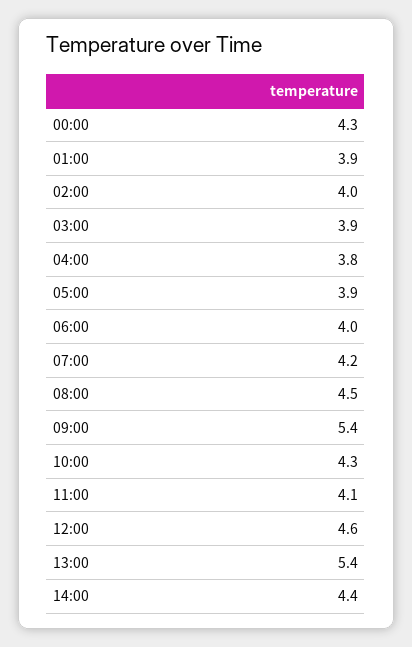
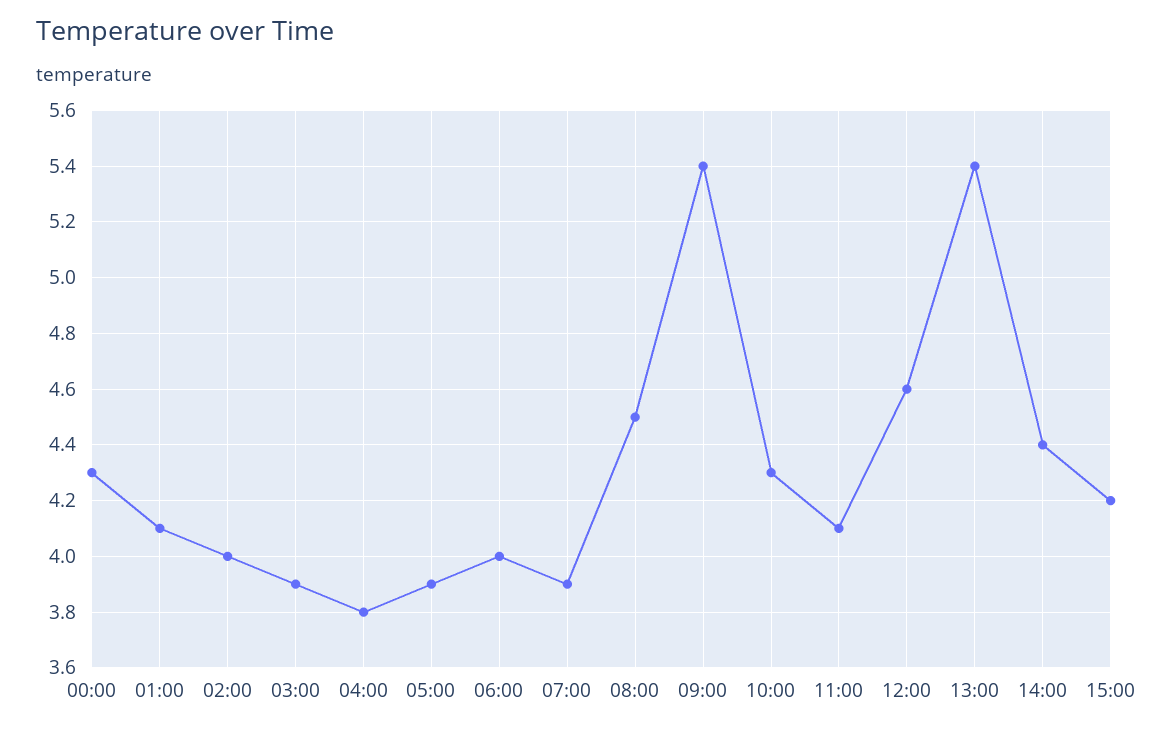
01:00: 3.9 -> 4.1
07:00: 4.2 -> 3.9
15:00: none -> 4.2

